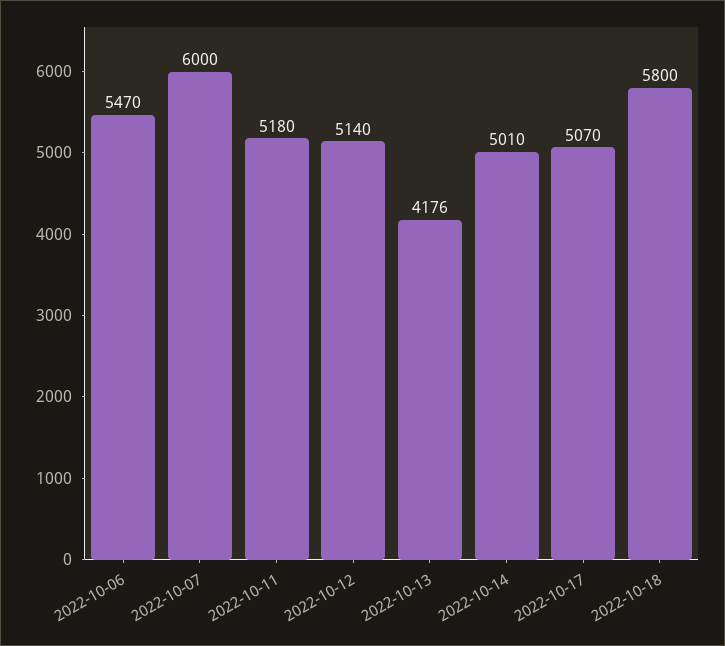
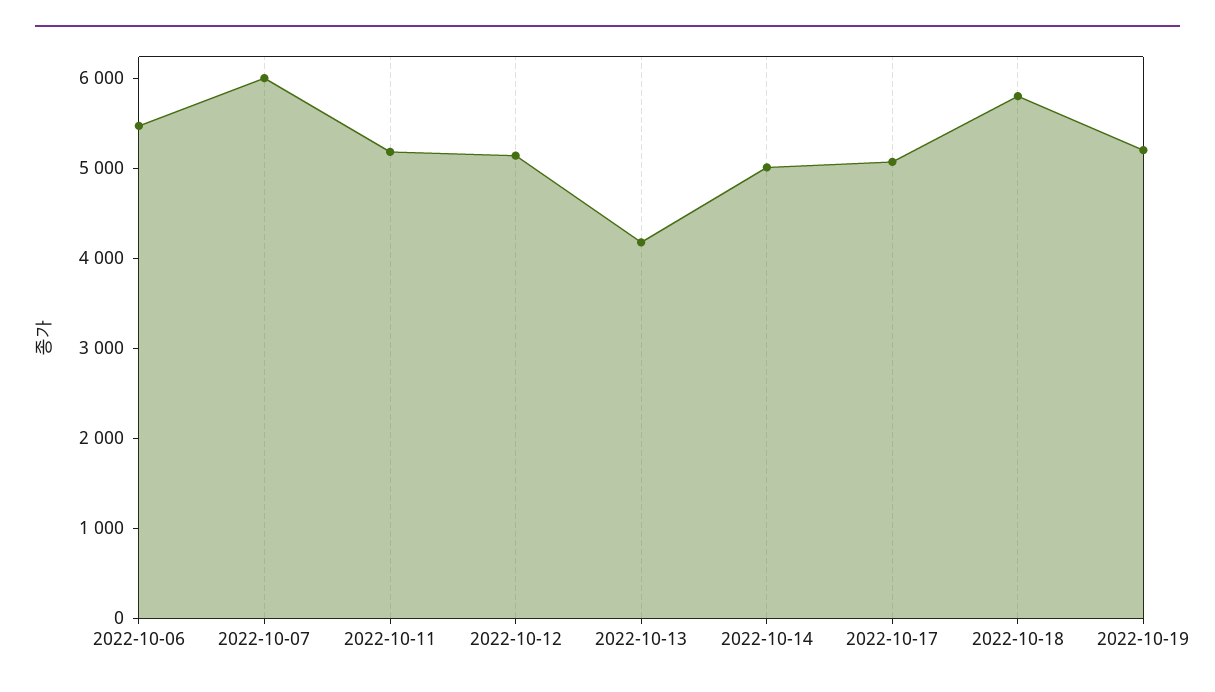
2022-10-19: none -> 5200

